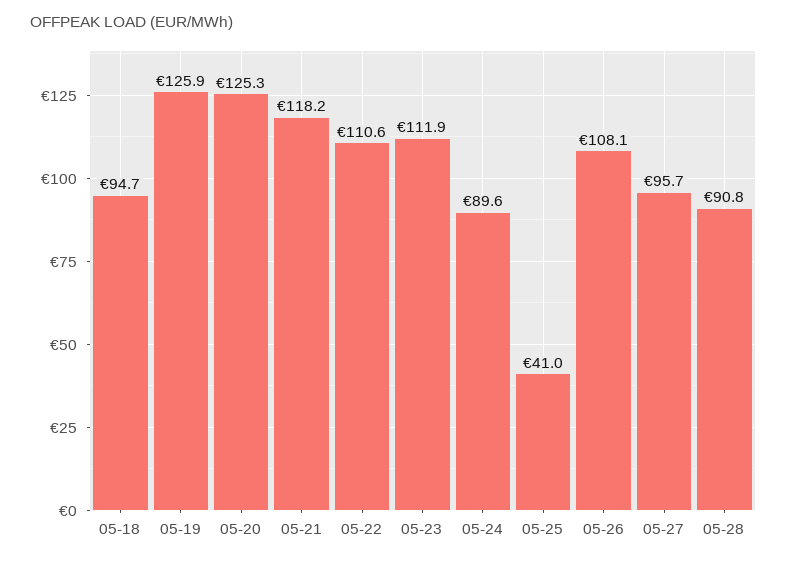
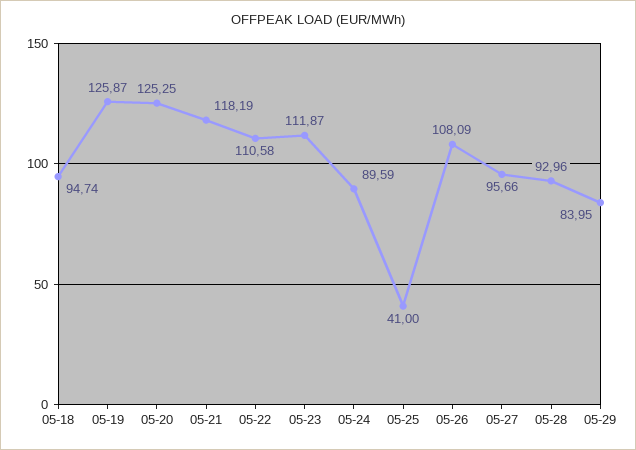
05-28: 90.8 -> 92.96
05-29: none -> 83.95

